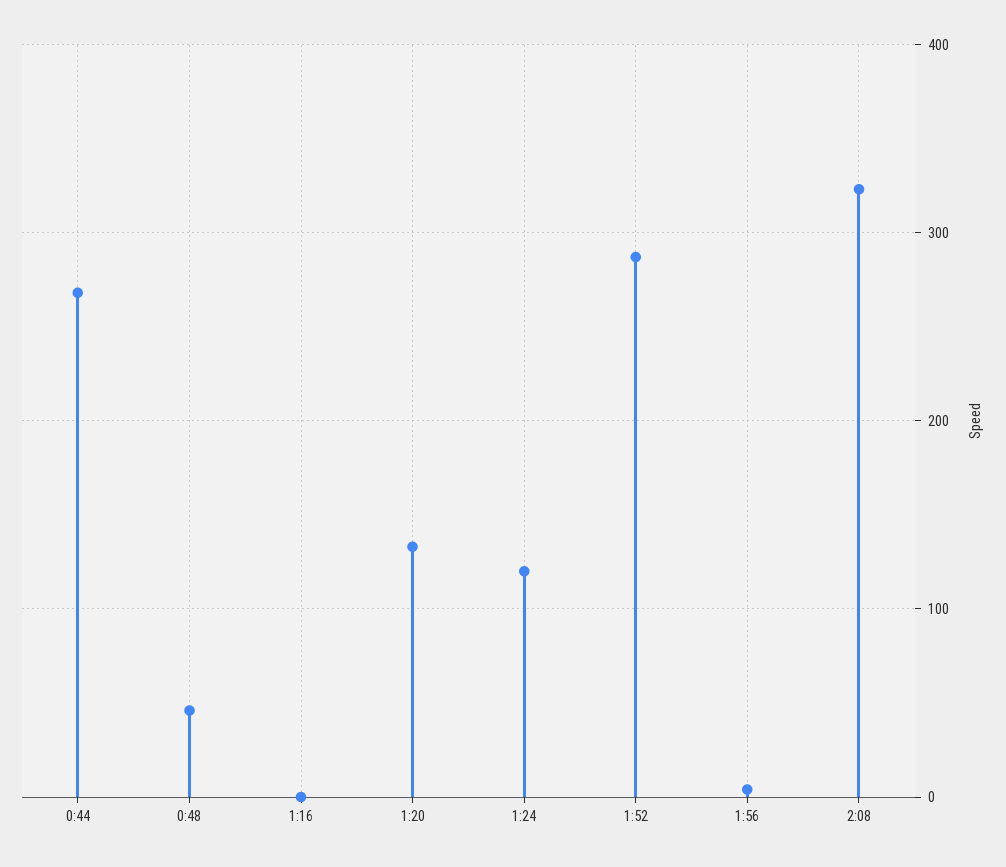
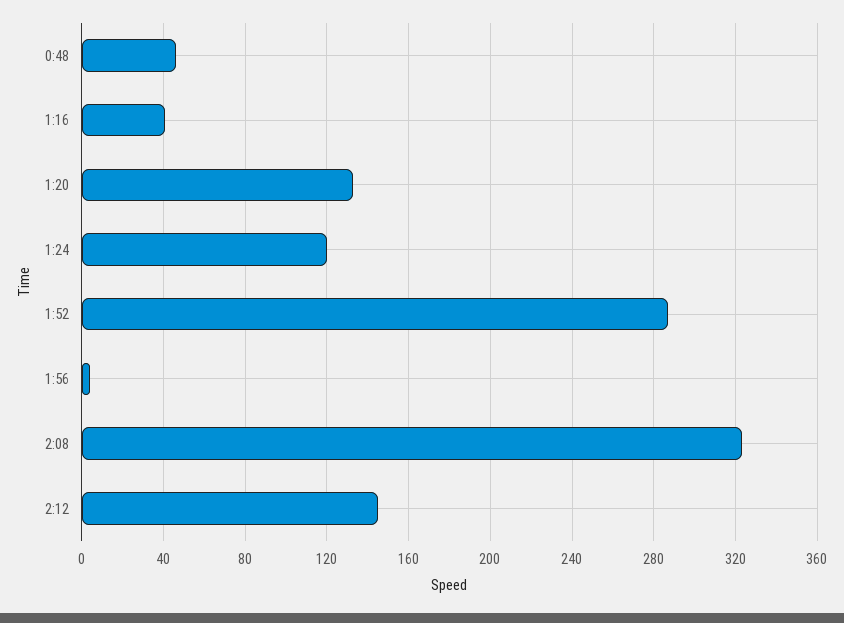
0:44: 270 -> none
1:16: 0 -> 40
2:12: none -> 145

